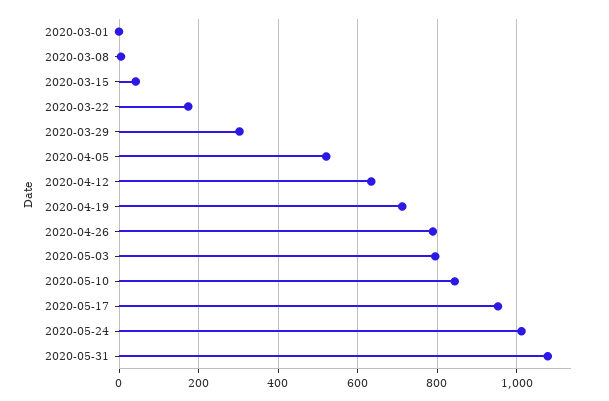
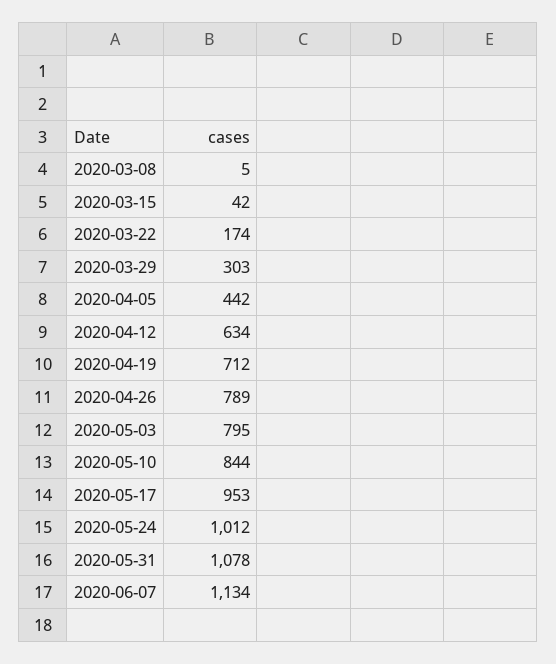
2020-03-01: 0 -> none
2020-04-05: 520 -> 442
2020-06-07: none -> 1134

